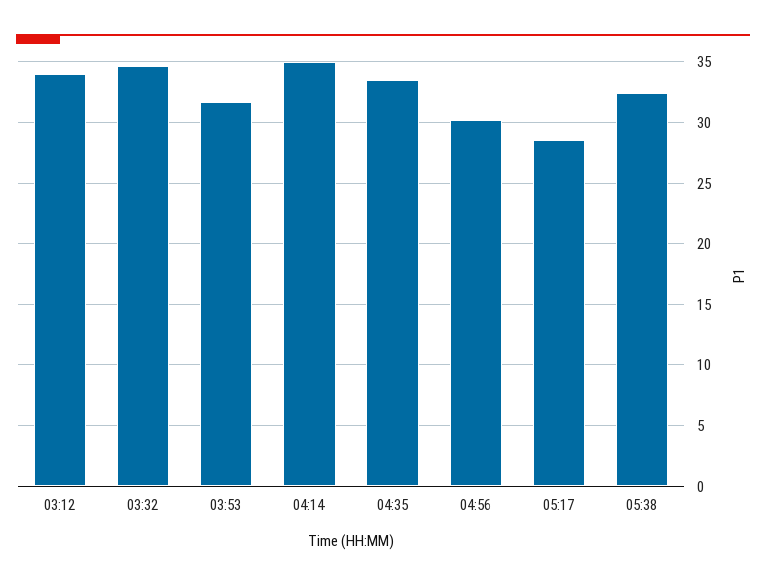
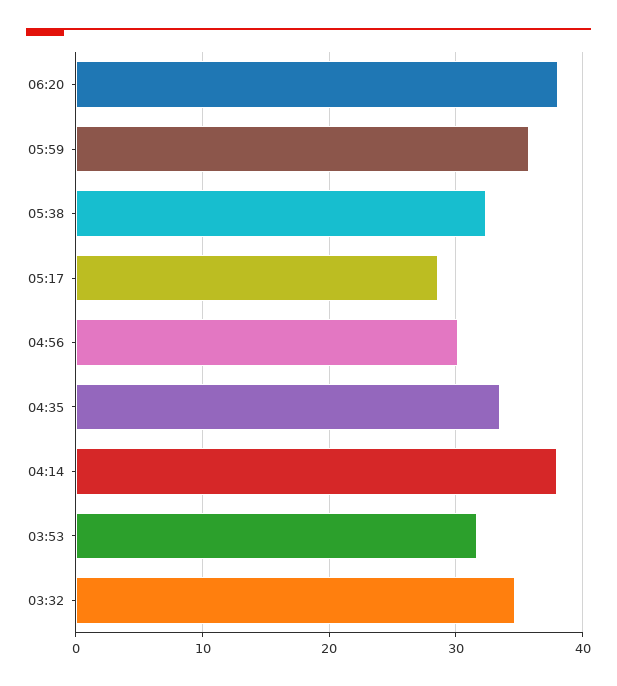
03:12: 34 -> none
04:14: 35 -> 38
06:20: none -> 38
05:59: none -> 36

